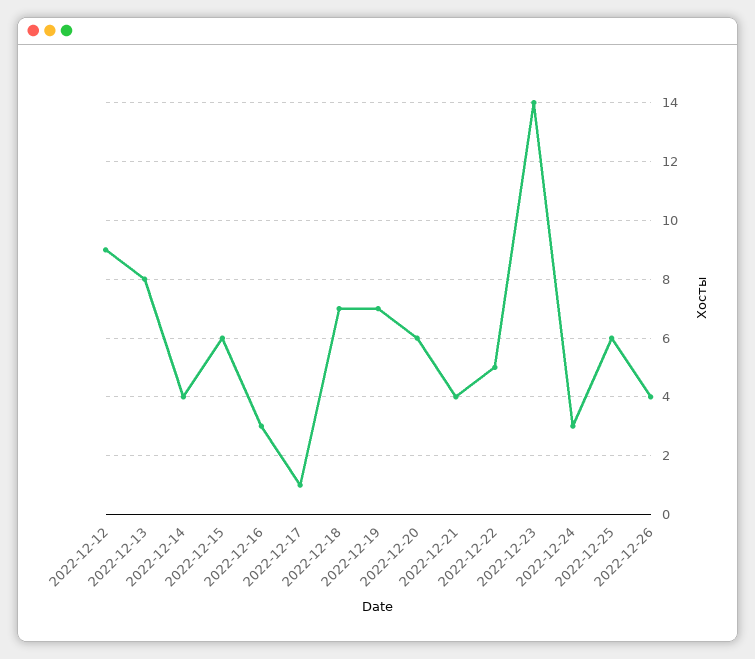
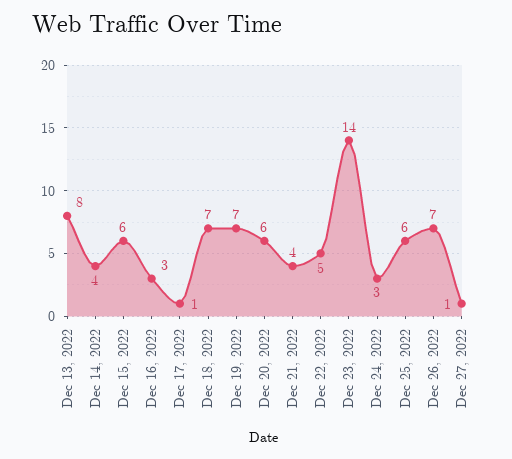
2022-12-12: 9 -> none
2022-12-26: 4 -> 7
Dec 27, 2022: none -> 1

